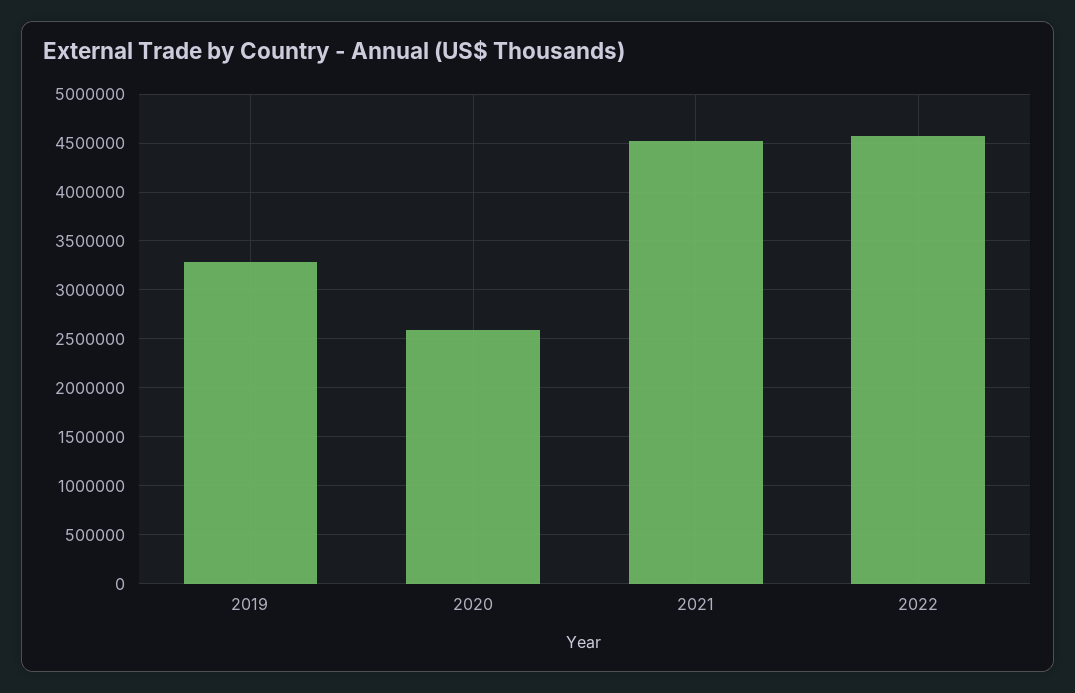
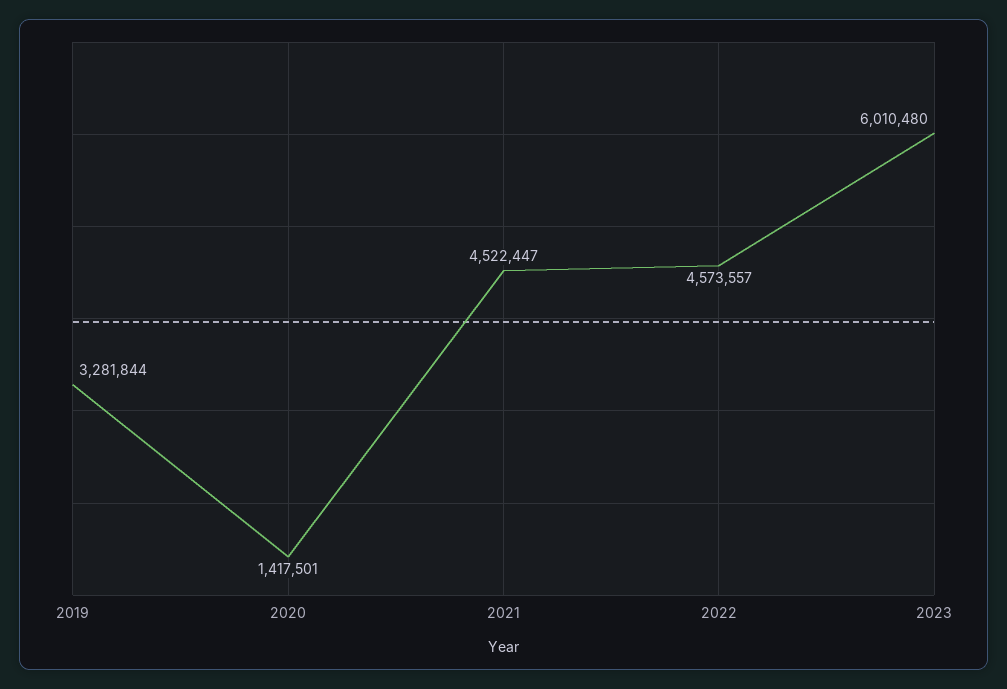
2020: 2600000 -> 1417501
2023: none -> 6010480

